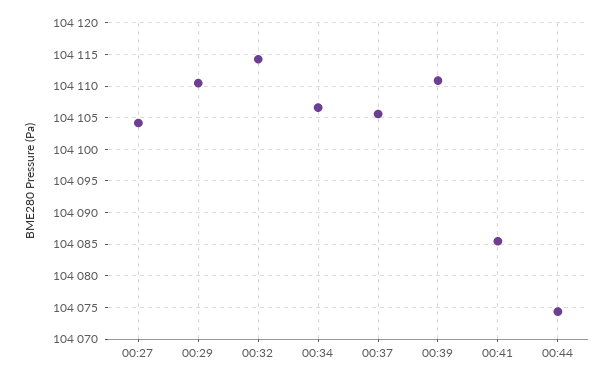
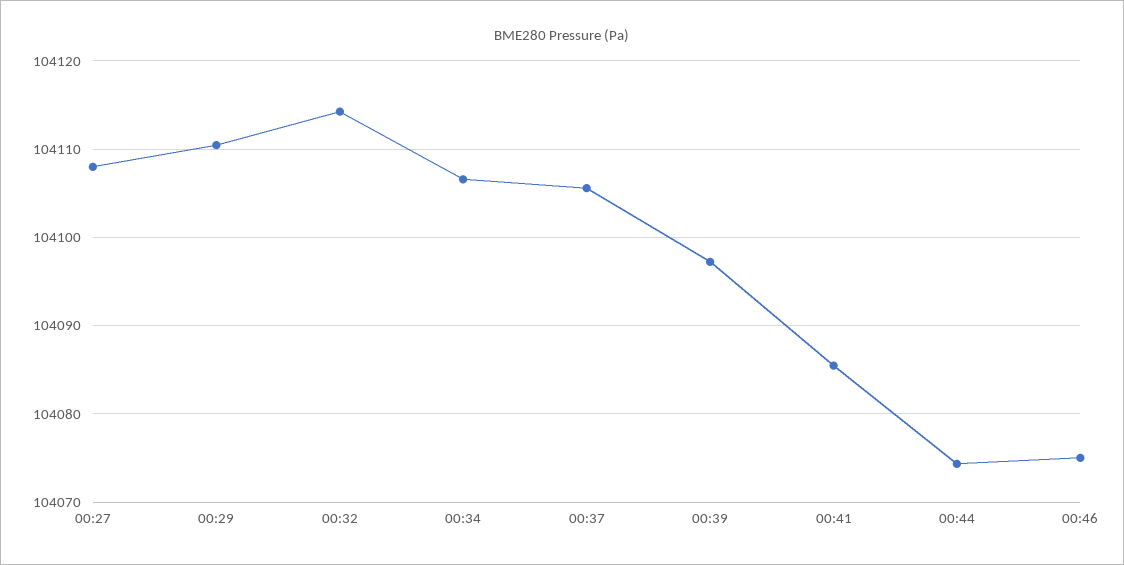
00:27: 104104 -> 104108
00:39: 104111 -> 104097
00:46: none -> 104075

